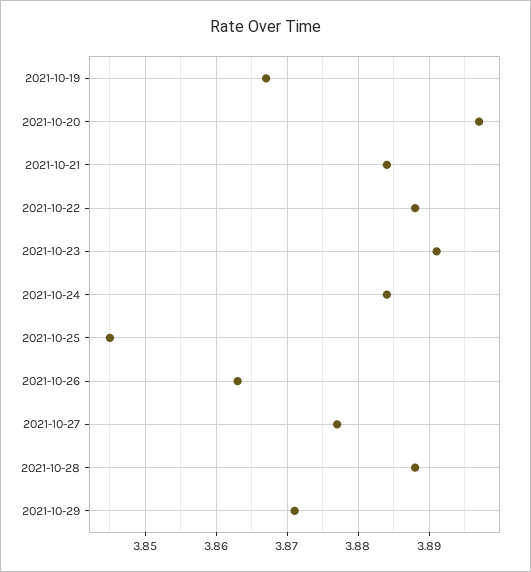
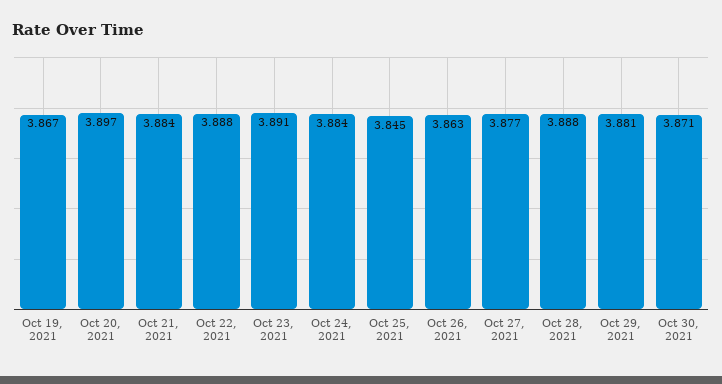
2021-10-29: 3.871 -> 3.881
Oct 30, 2021: none -> 3.871

